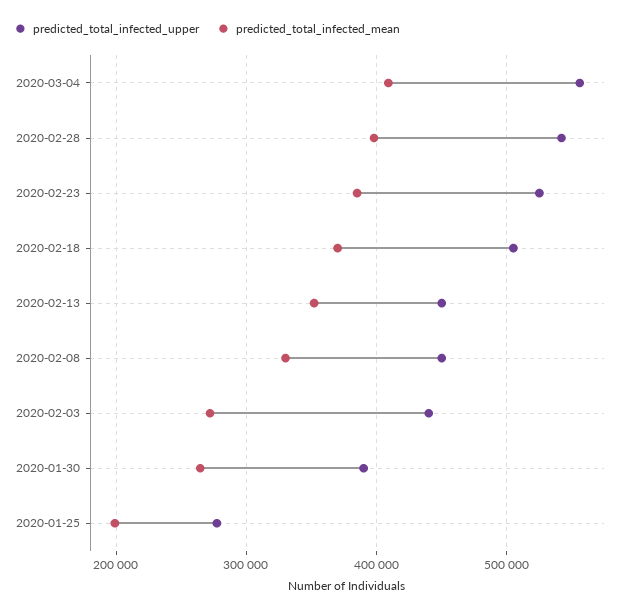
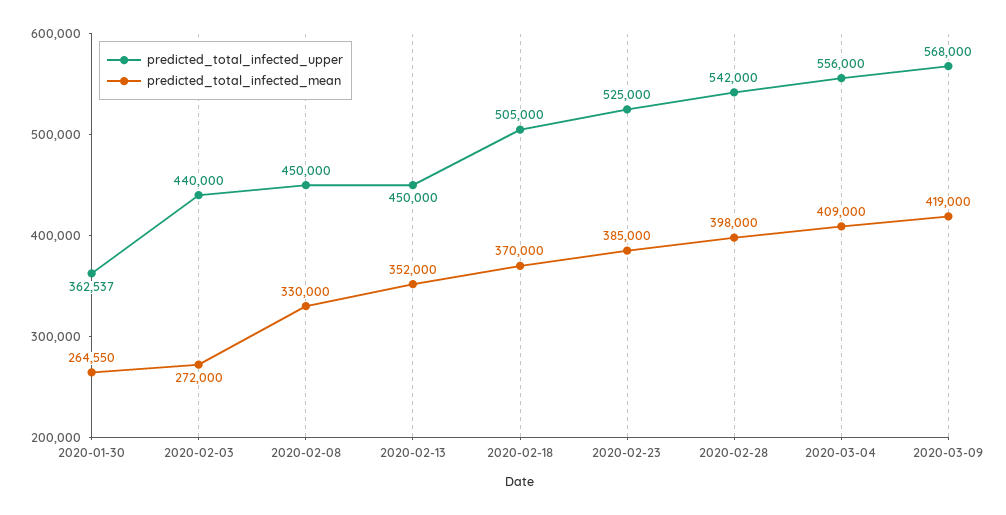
predicted_total_infected_upper, 2020-01-30: 390000 -> 362537
predicted_total_infected_upper, 2020-01-25: 280000 -> none
predicted_total_infected_mean, 2020-01-25: 200000 -> none
predicted_total_infected_upper, 2020-03-09: none -> 568000
predicted_total_infected_mean, 2020-03-09: none -> 419000

